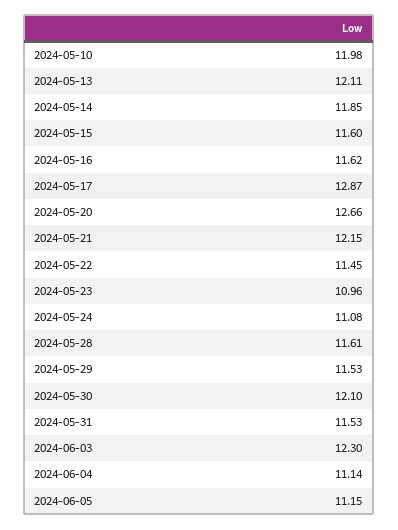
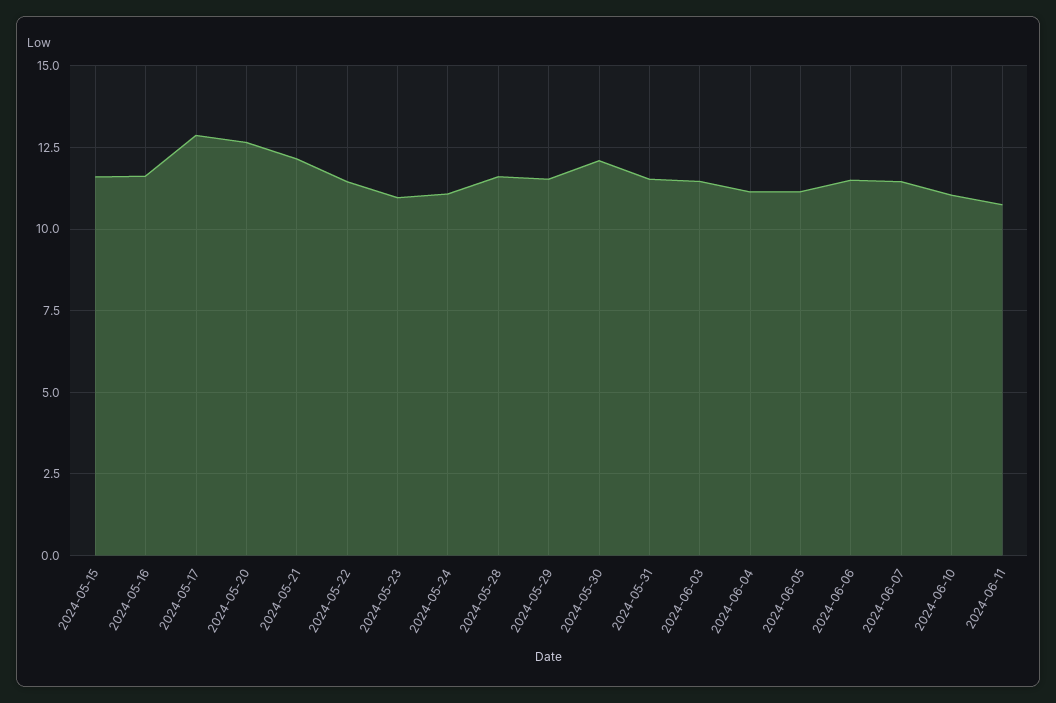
2024-05-10: 11.98 -> none
2024-05-13: 12.11 -> none
2024-05-14: 11.85 -> none
2024-06-03: 12.3 -> 11.5
2024-06-06: none -> 11.5
2024-06-07: none -> 11.5
2024-06-10: none -> 11
2024-06-11: none -> 10.75

